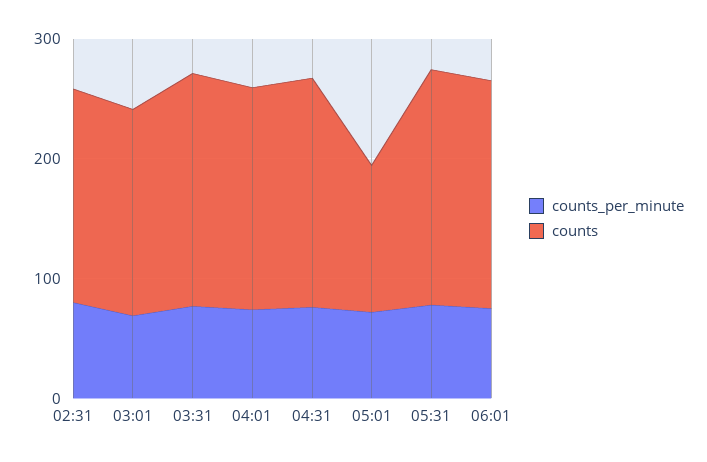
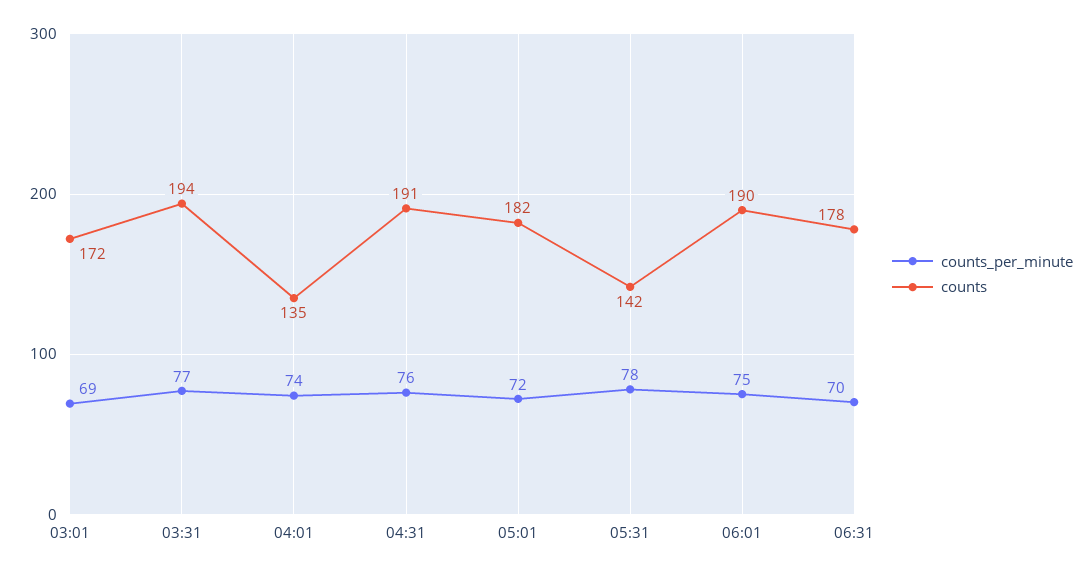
counts_per_minute, 02:31: 80 -> none
counts, 02:31: 180 -> none
counts, 04:01: 180 -> 135
counts, 05:01: 120 -> 182
counts, 05:31: 200 -> 142
counts_per_minute, 06:31: none -> 70
counts, 06:31: none -> 178

